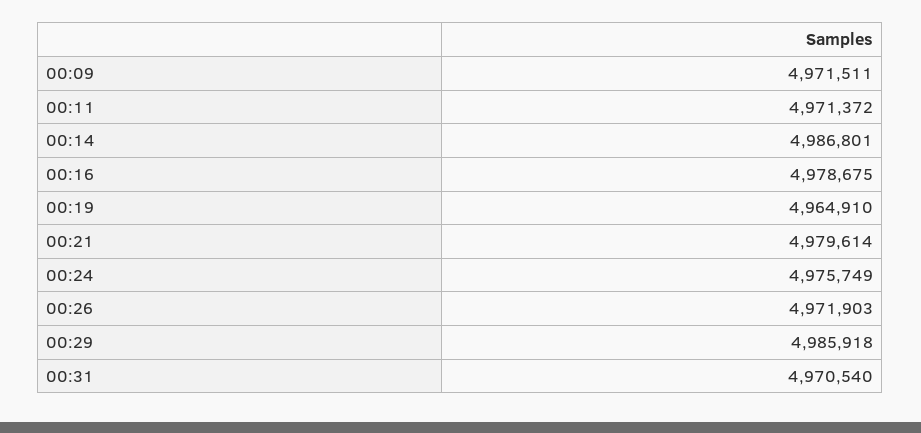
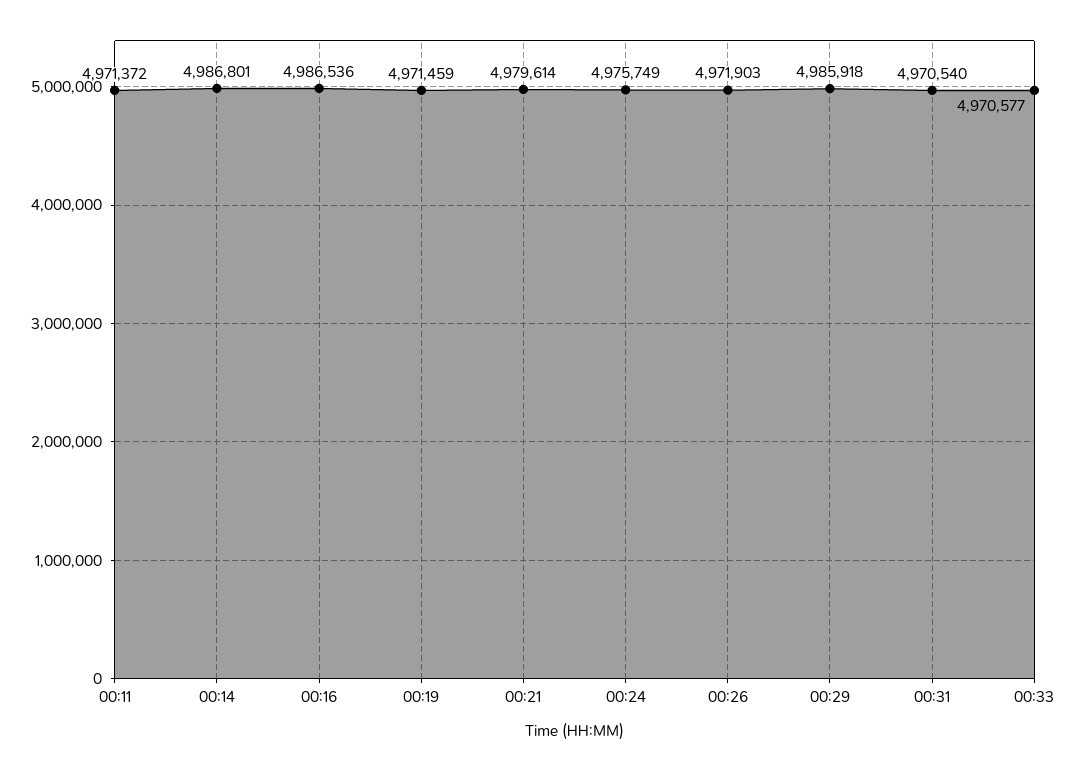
00:09: 4971511 -> none
00:16: 4978675 -> 4986536
00:19: 4964910 -> 4971459
00:33: none -> 4970577

